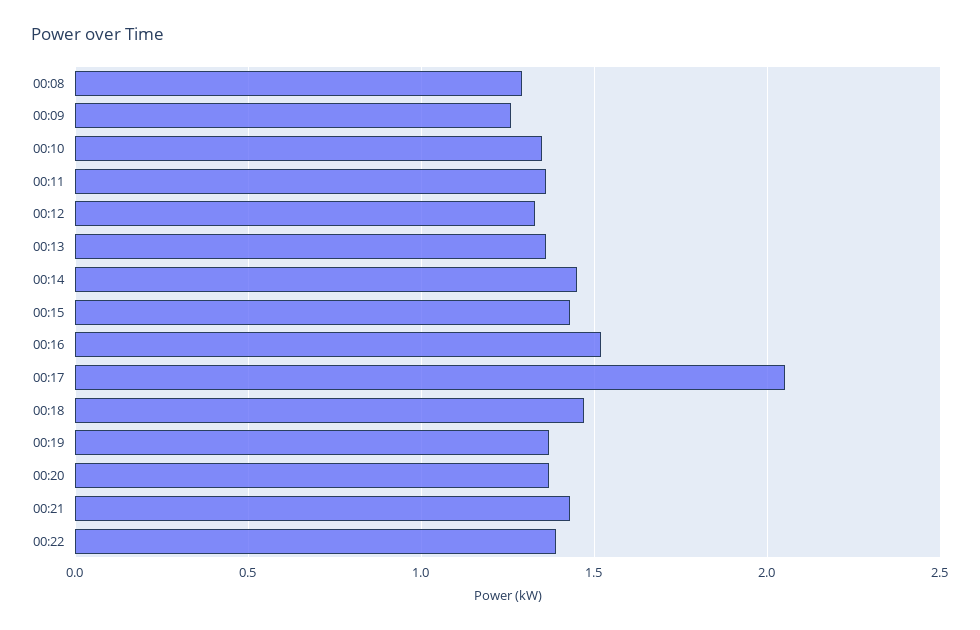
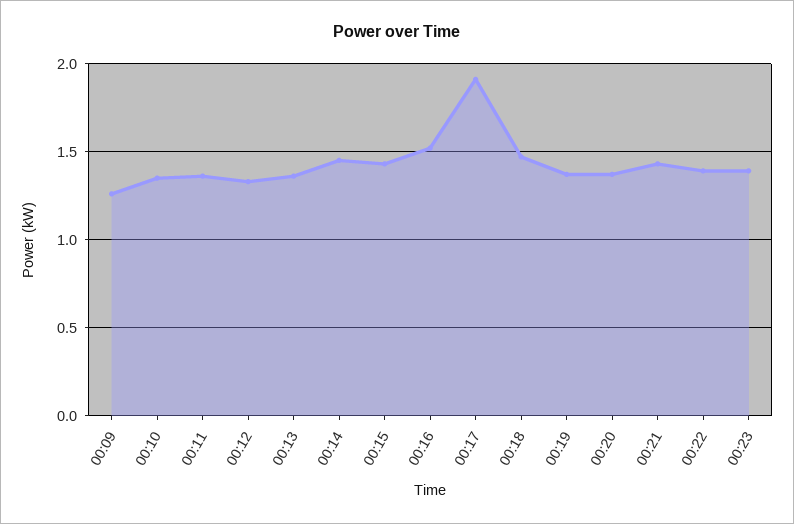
00:08: 1.3 -> none
00:17: 2.05 -> 1.9
00:23: none -> 1.4

